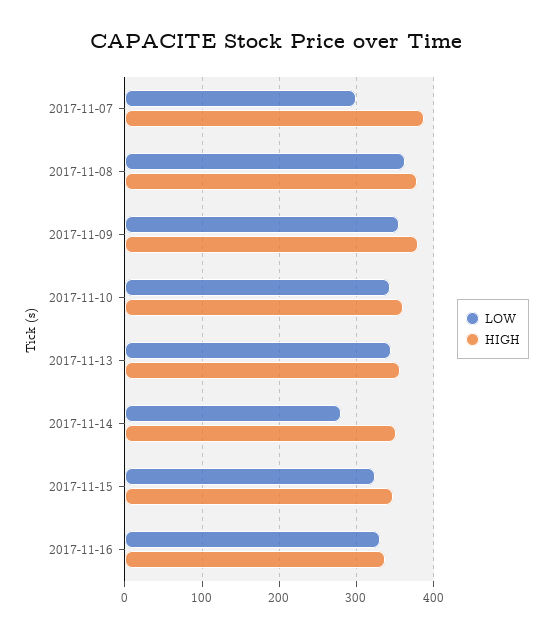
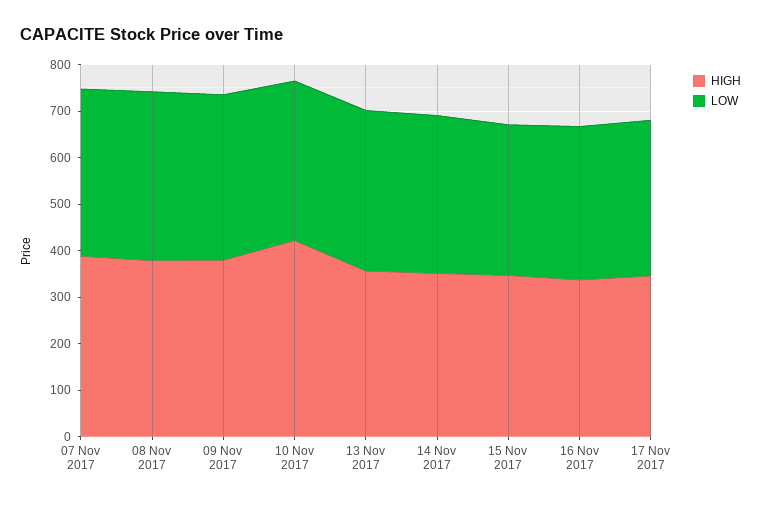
LOW, 2017-11-07: 300 -> 360
HIGH, 2017-11-10: 360 -> 420
LOW, 2017-11-14: 280 -> 340
HIGH, 17 Nov 2017: none -> 340
LOW, 17 Nov 2017: none -> 340

